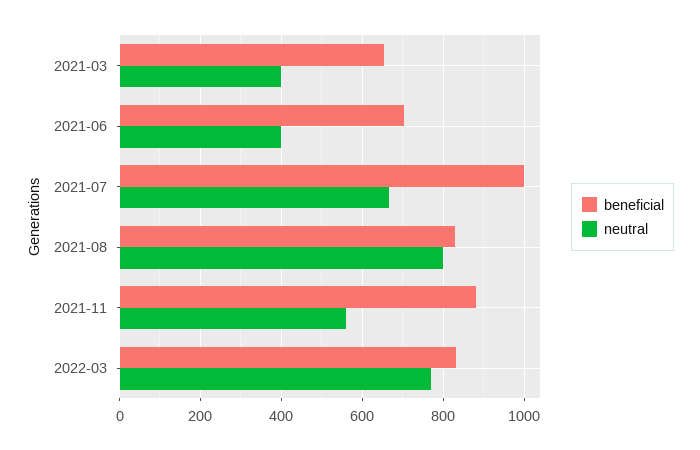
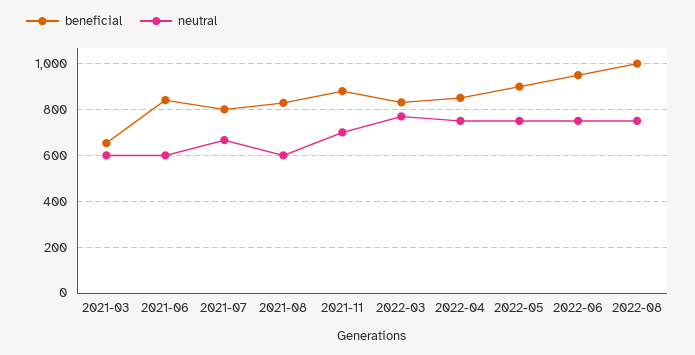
neutral, 2021-03: 400 -> 600
beneficial, 2021-06: 700 -> 850
neutral, 2021-06: 400 -> 600
beneficial, 2021-07: 1000 -> 800
neutral, 2021-08: 800 -> 600
neutral, 2021-11: 560 -> 700
beneficial, 2022-04: none -> 850
neutral, 2022-04: none -> 750
beneficial, 2022-05: none -> 900
neutral, 2022-05: none -> 750
beneficial, 2022-06: none -> 950
neutral, 2022-06: none -> 750
beneficial, 2022-08: none -> 1000
neutral, 2022-08: none -> 750

